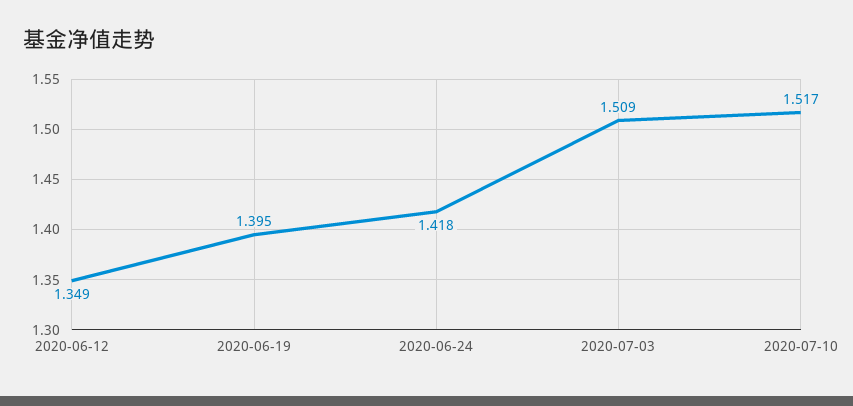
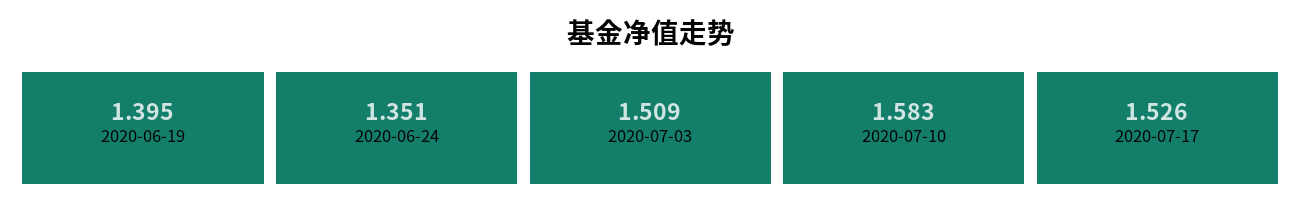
2020-06-12: 1.349 -> none
2020-06-24: 1.418 -> 1.351
2020-07-10: 1.517 -> 1.583
2020-07-17: none -> 1.526

